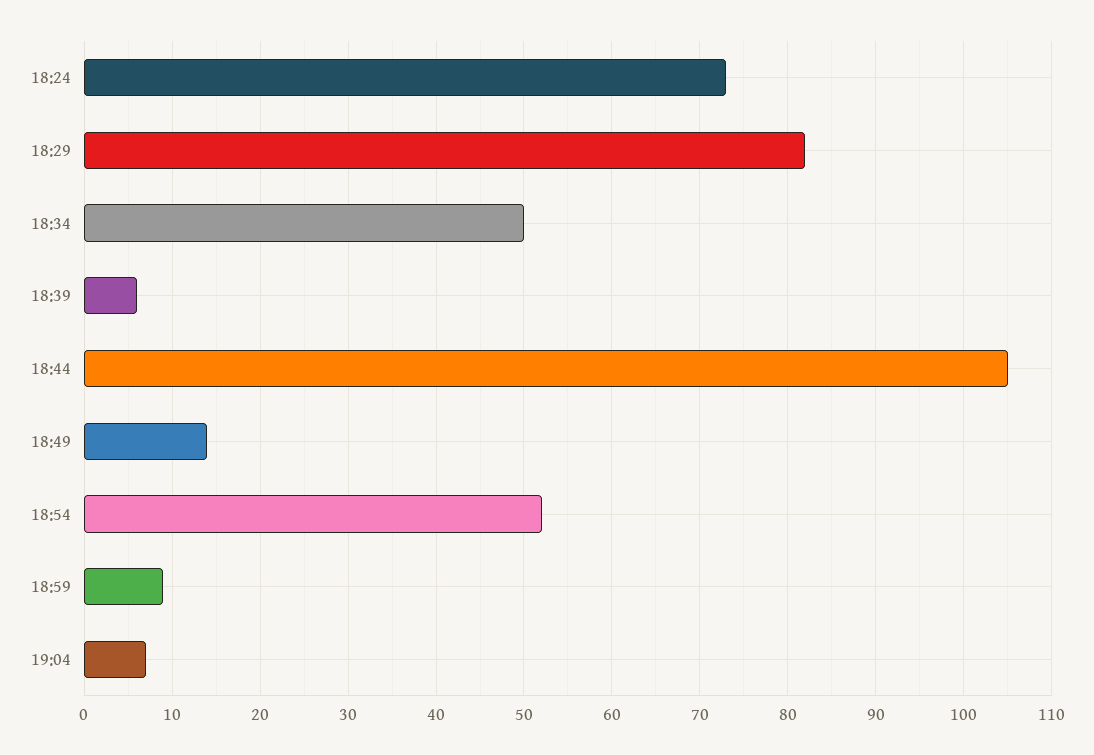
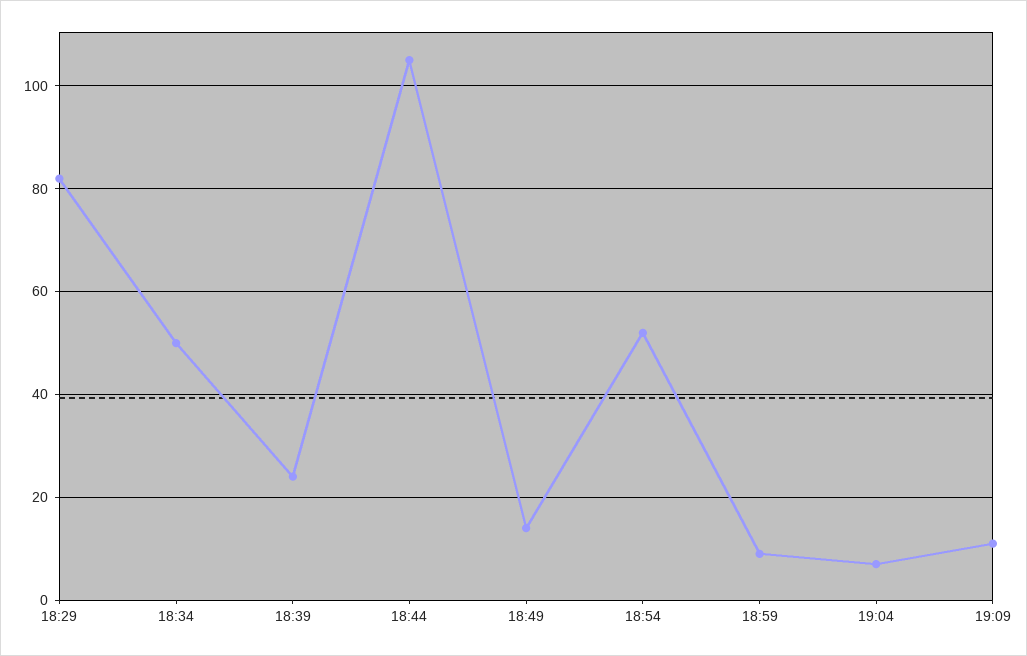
18:24: 73 -> none
18:39: 6 -> 25
19:09: none -> 10

